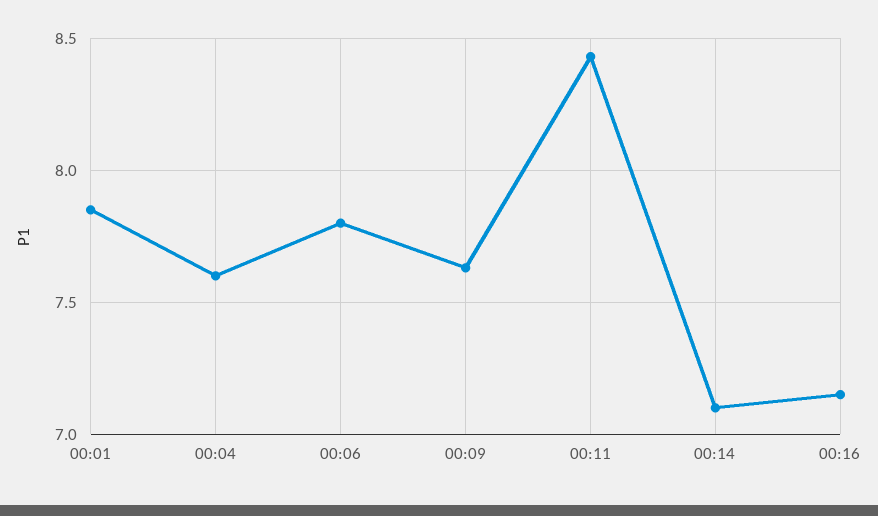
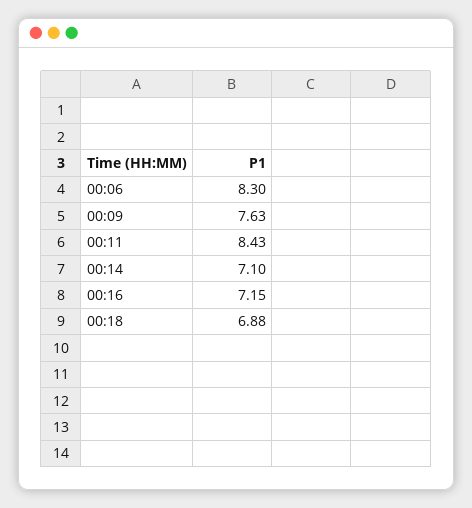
00:01: 7.85 -> none
00:04: 7.6 -> none
00:06: 7.8 -> 8.3
00:18: none -> 6.88

